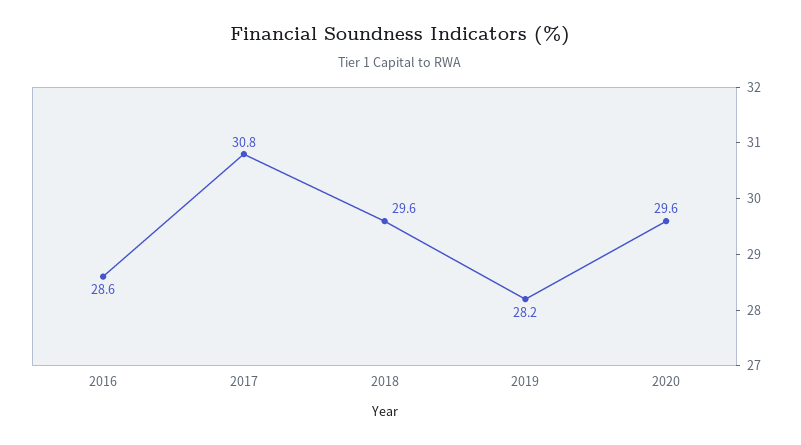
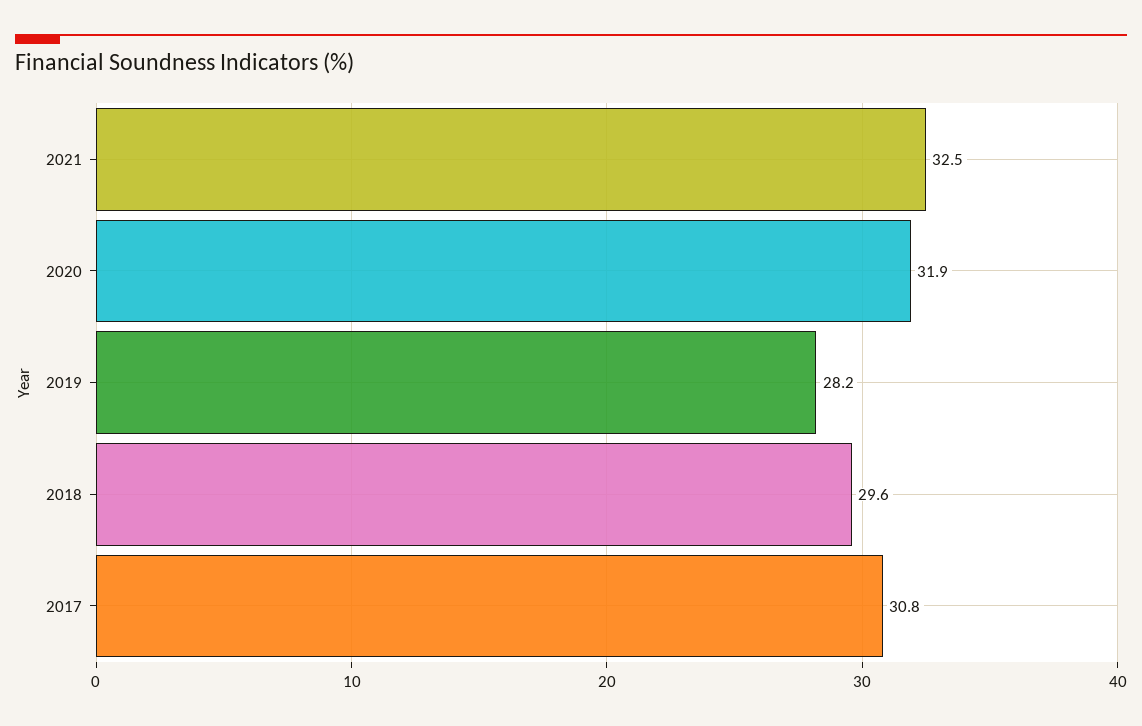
2016: 28.6 -> none
2020: 29.6 -> 31.9
2021: none -> 32.5

